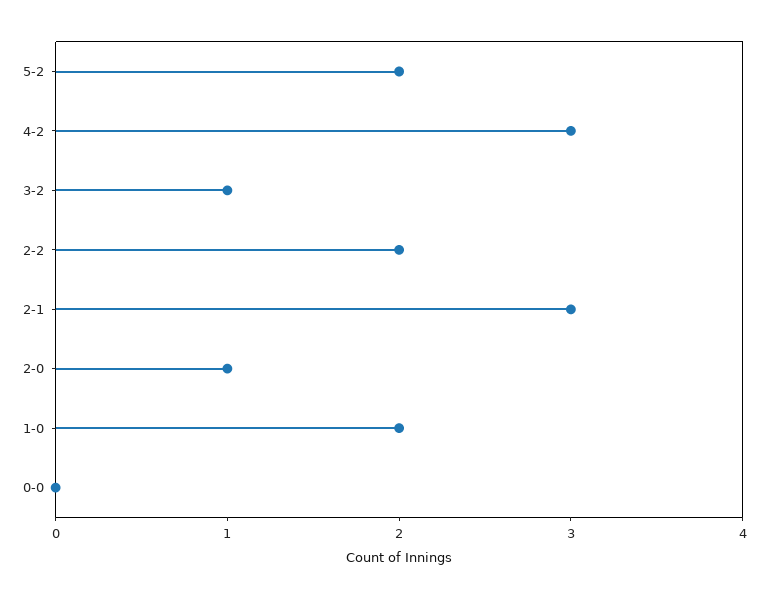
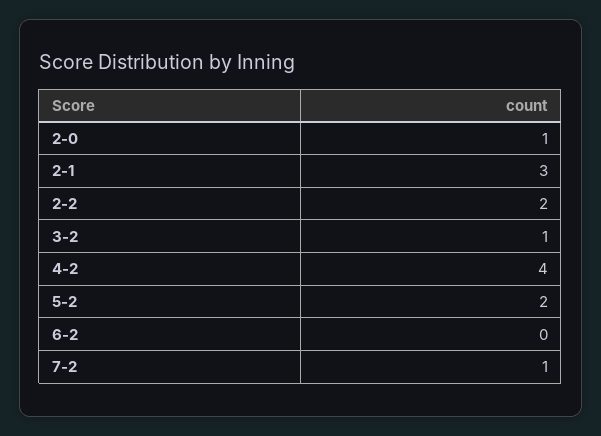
4-2: 3 -> 4
1-0: 2 -> none
0-0: 0 -> none
6-2: none -> 0
7-2: none -> 1

